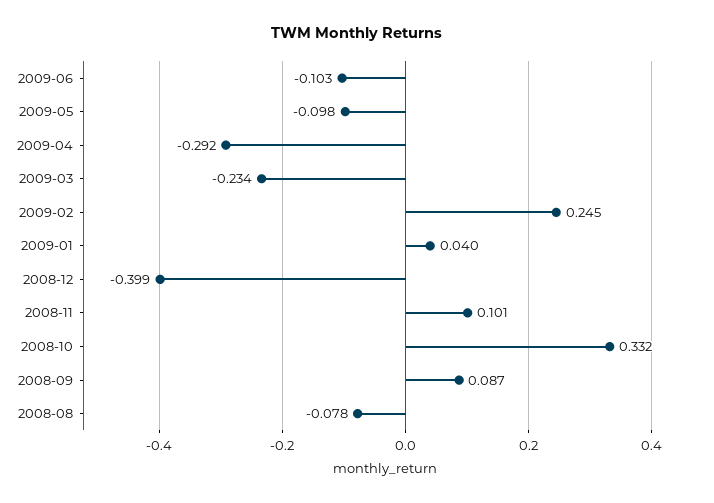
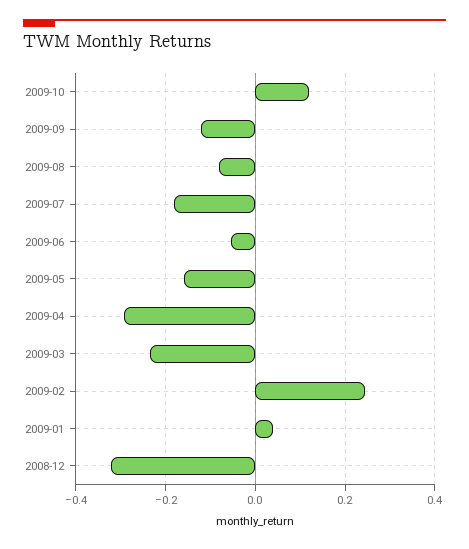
2009-06: -0.103 -> -0.06
2009-05: -0.098 -> -0.16
2008-12: -0.399 -> -0.32
2008-11: 0.101 -> none
2008-10: 0.332 -> none
2008-09: 0.087 -> none
2008-08: -0.078 -> none
2009-10: none -> 0.12
2009-09: none -> -0.12
2009-08: none -> -0.08
2009-07: none -> -0.18

